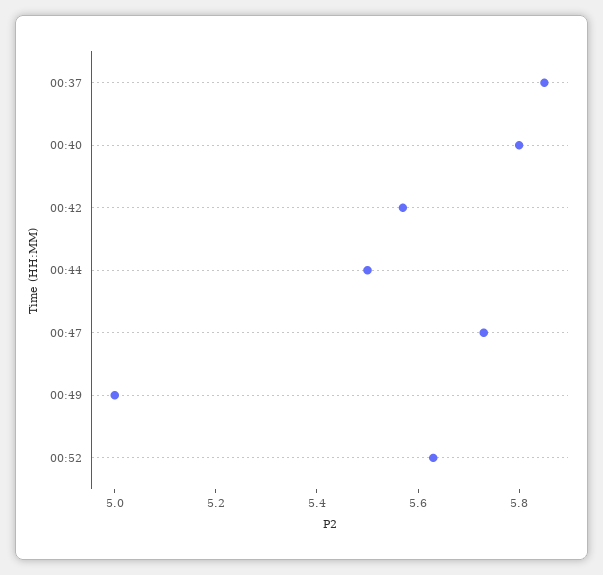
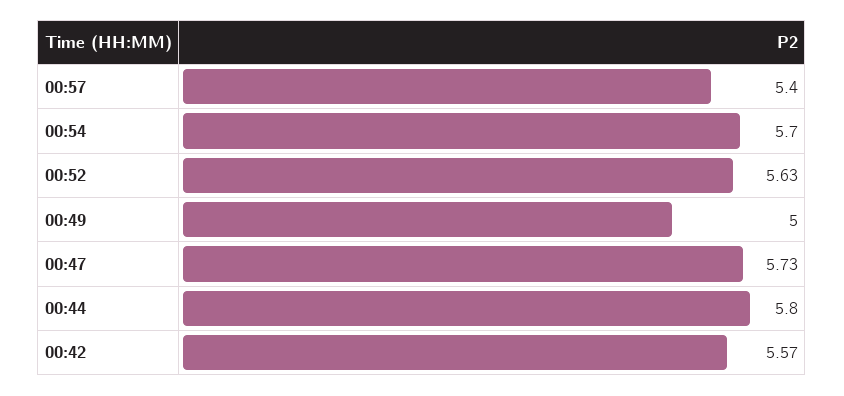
00:37: 5.85 -> none
00:40: 5.8 -> none
00:44: 5.5 -> 5.8
00:57: none -> 5.4
00:54: none -> 5.7

